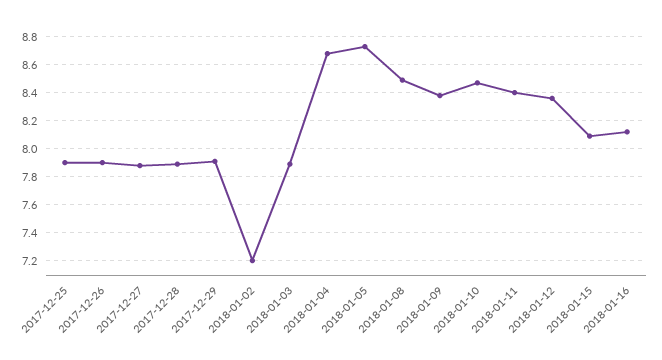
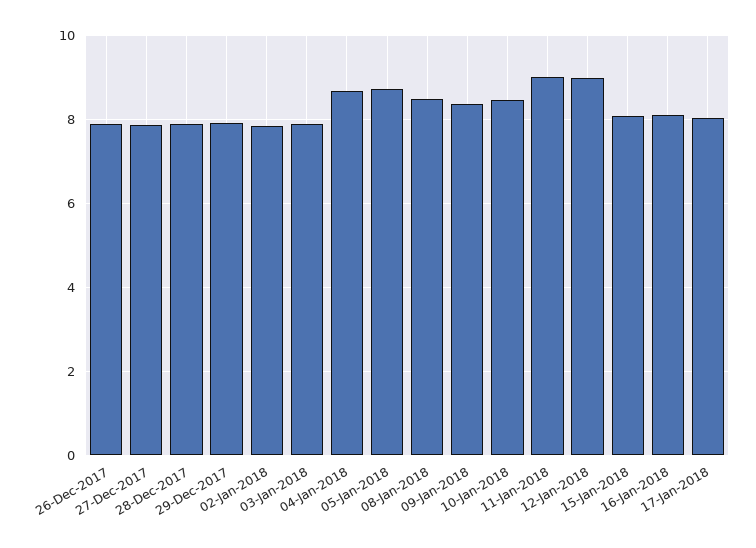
2017-12-25: 7.9 -> none
2018-01-02: 7.2 -> 7.8
2018-01-11: 8.4 -> 9
2018-01-12: 8.35 -> 9
17-Jan-2018: none -> 8

